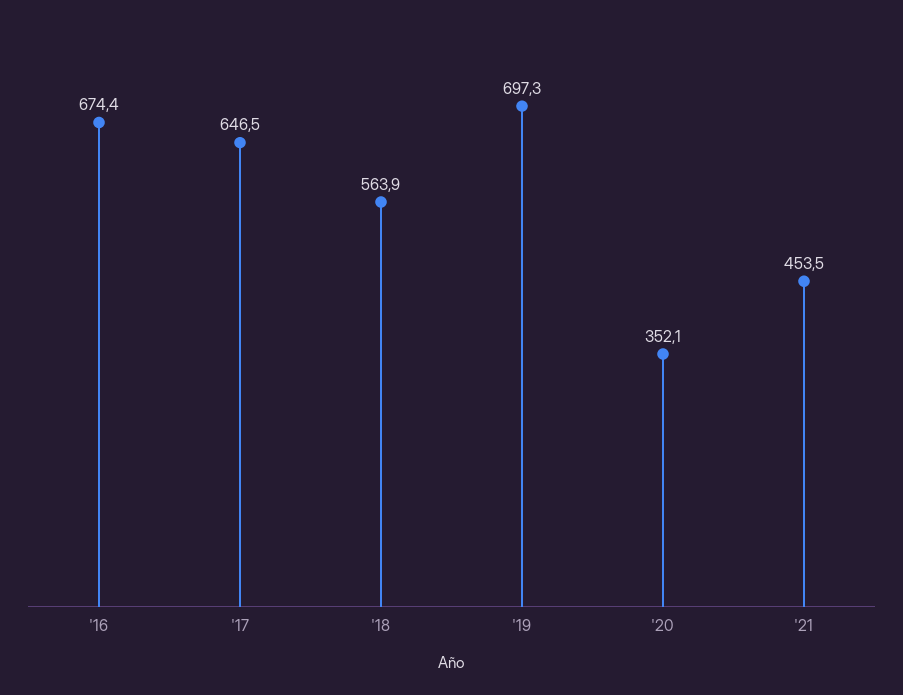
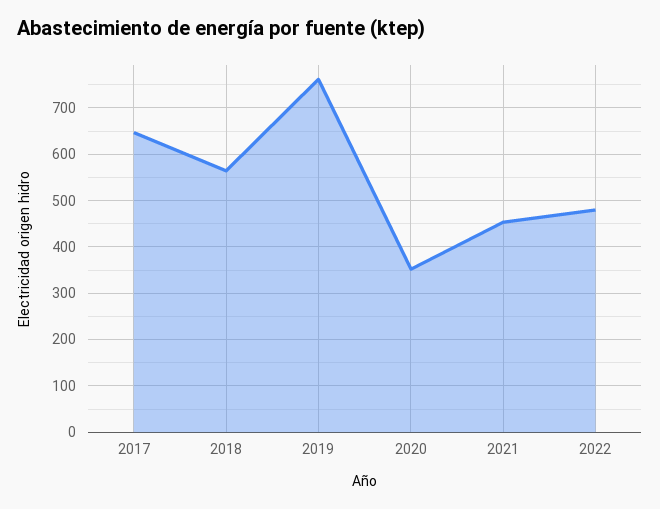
'16: 674.4 -> none
'19: 697.3 -> 760
2022: none -> 480

